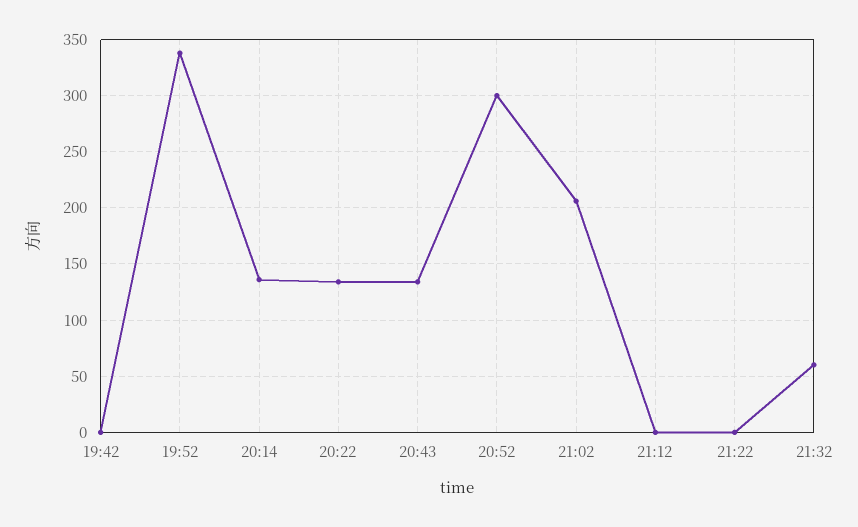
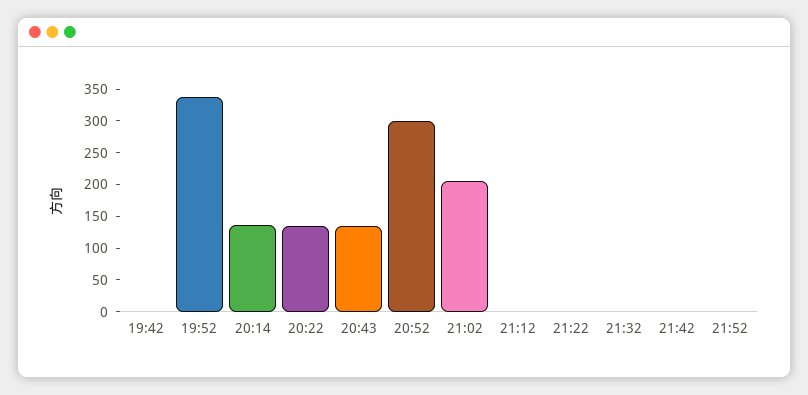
21:32: 60 -> 0
21:42: none -> 0
21:52: none -> 0

